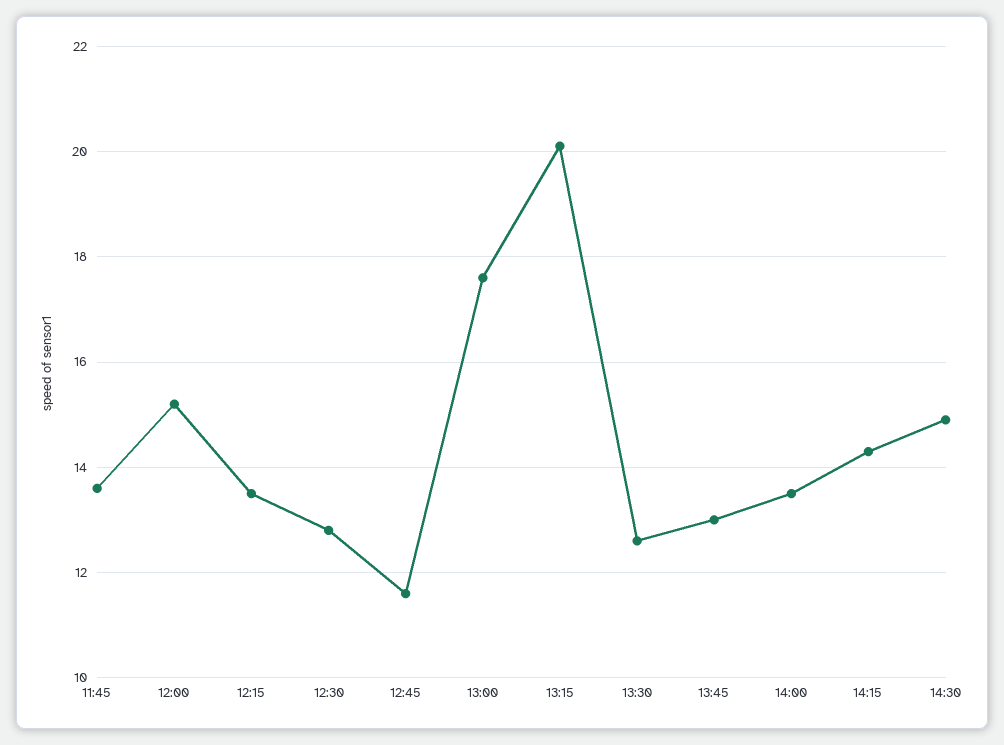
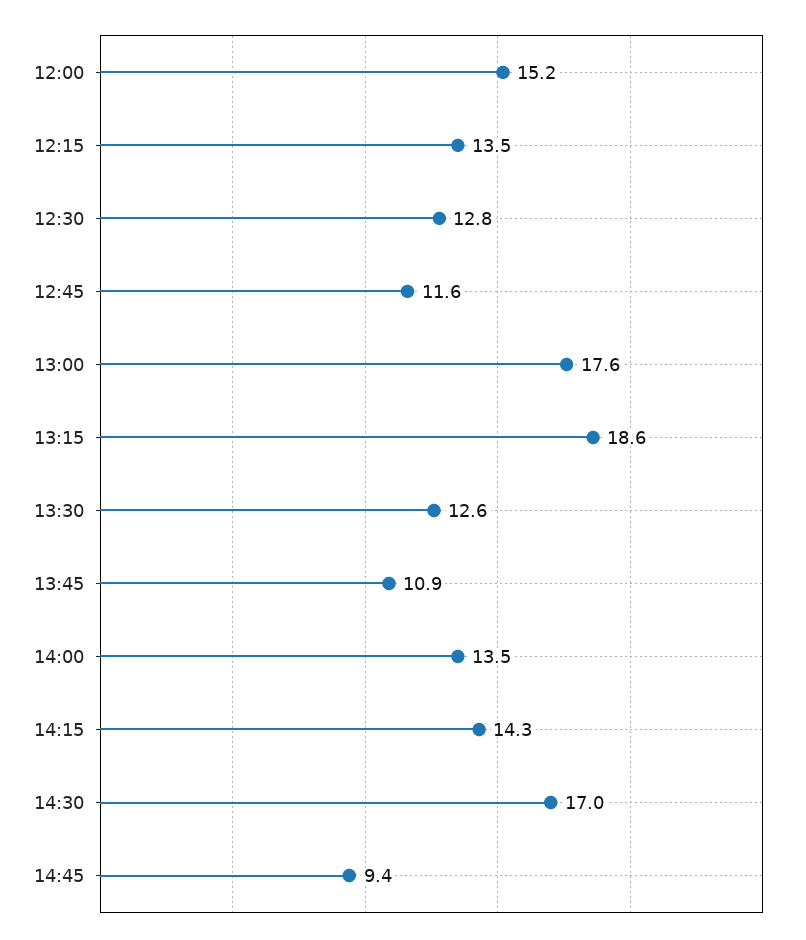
11:45: 13.5 -> none
13:15: 20 -> 18.6
13:45: 13 -> 10.9
14:30: 15 -> 17
14:45: none -> 9.4

